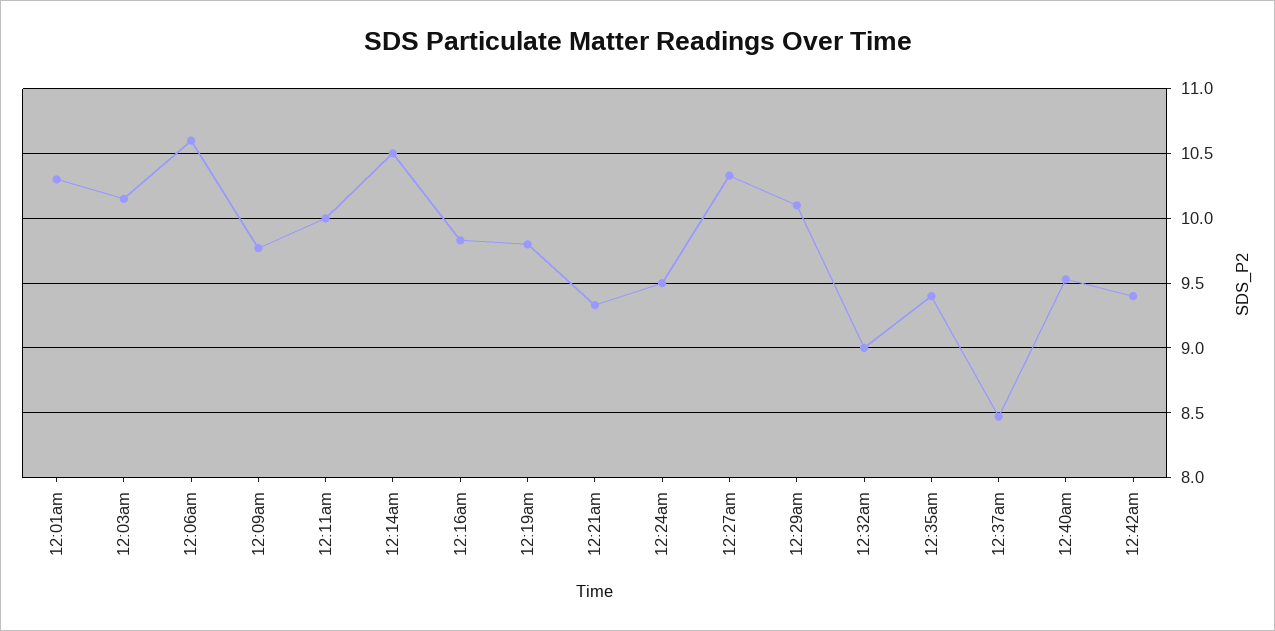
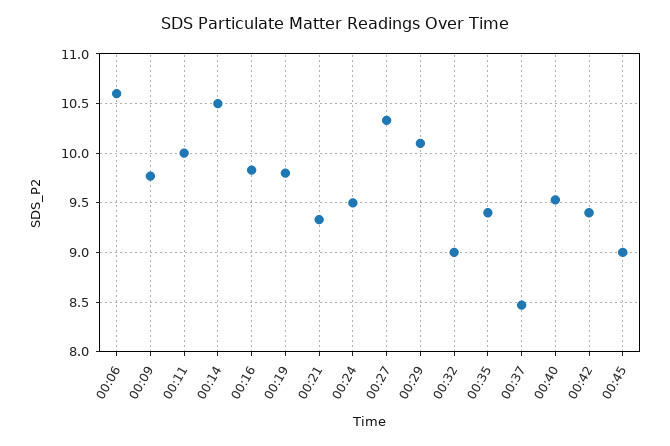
12:01am: 10.3 -> none
12:03am: 10.15 -> none
00:45: none -> 9

